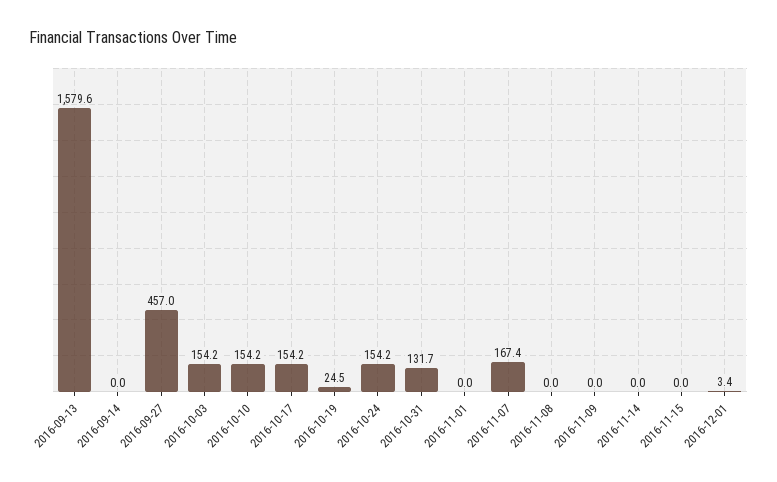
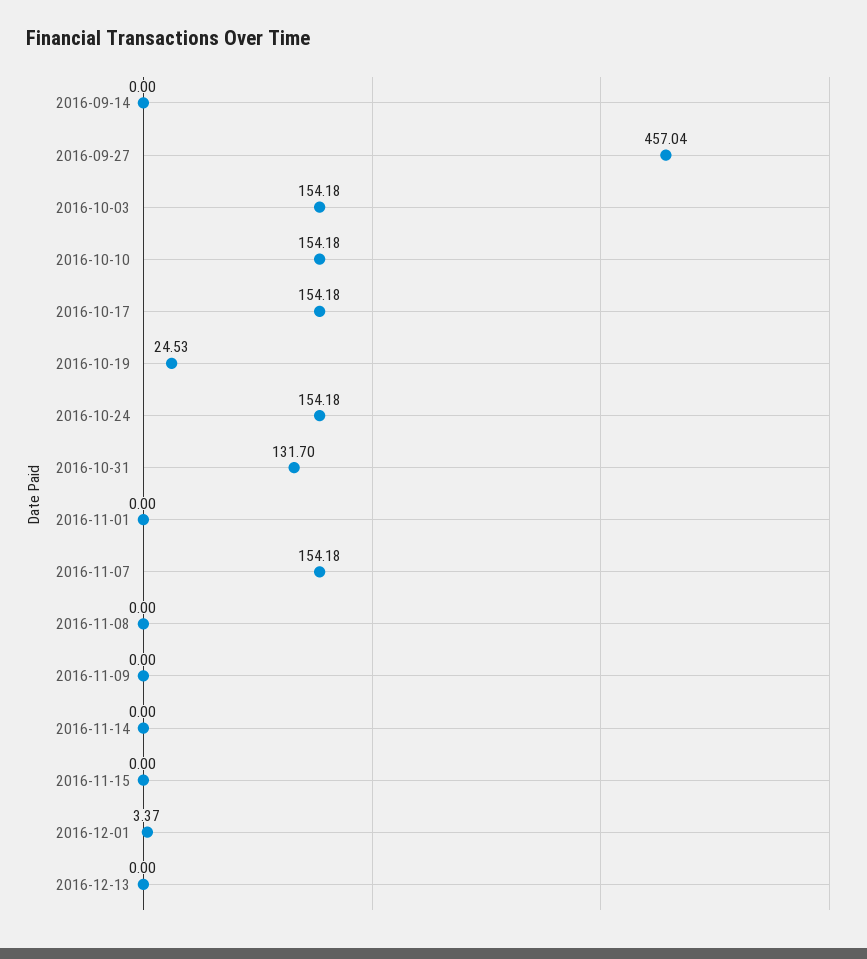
2016-09-13: 1579.6 -> none
2016-11-07: 167.4 -> 154.18
2016-12-13: none -> 0

